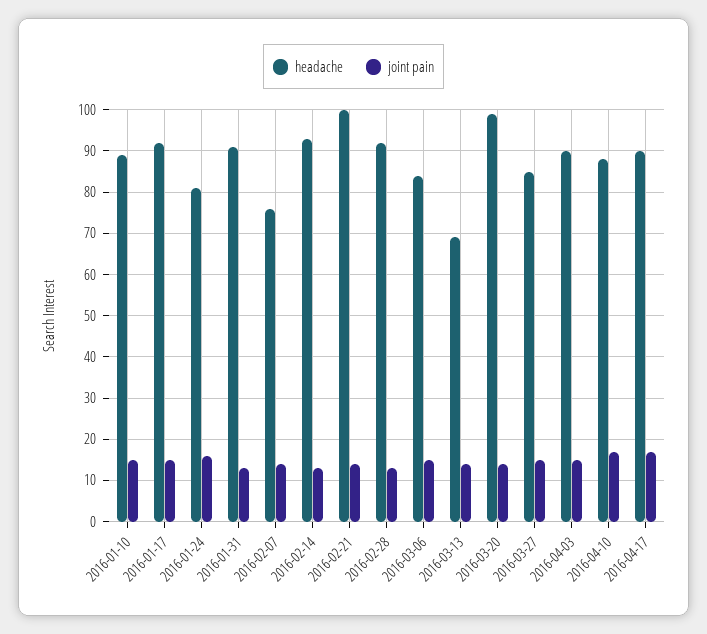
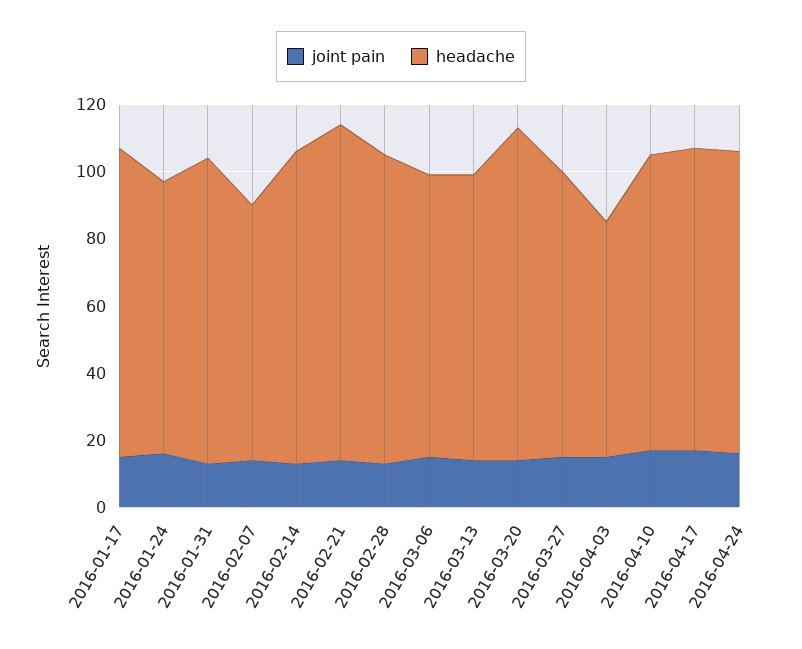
headache, 2016-01-10: 90 -> none
joint pain, 2016-01-10: 15 -> none
headache, 2016-03-13: 70 -> 85
headache, 2016-04-03: 90 -> 70
joint pain, 2016-04-24: none -> 15
headache, 2016-04-24: none -> 90

